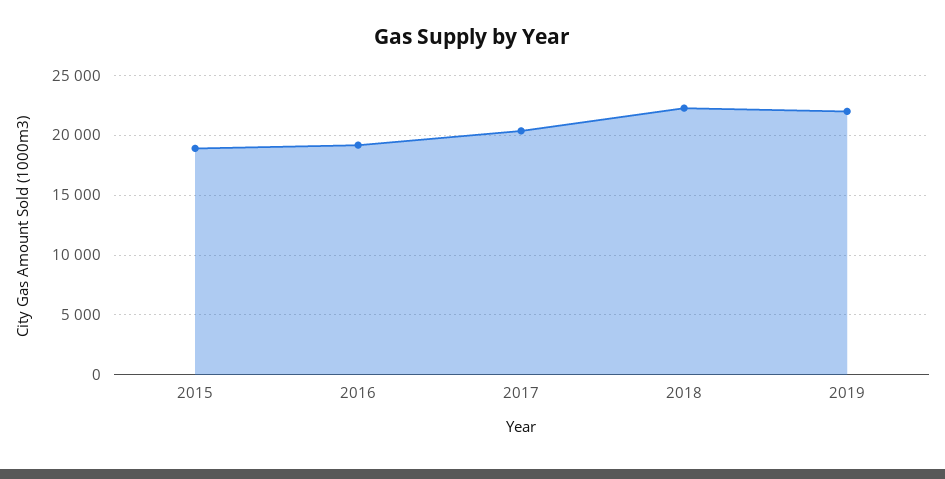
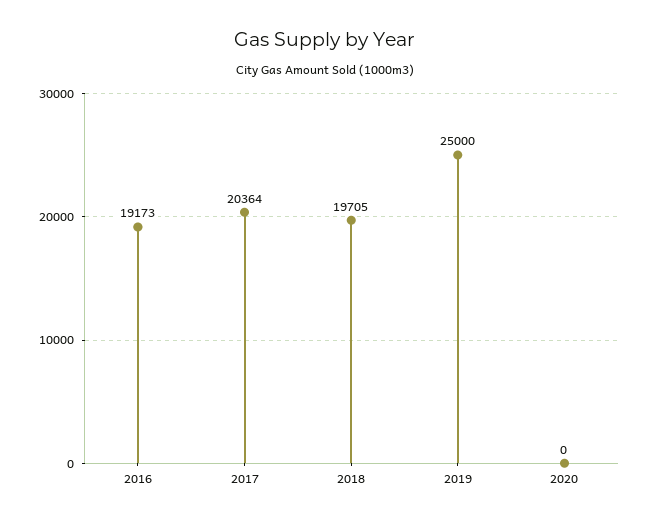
2015: 19000 -> none
2018: 22000 -> 19705
2019: 22000 -> 25000
2020: none -> 0

